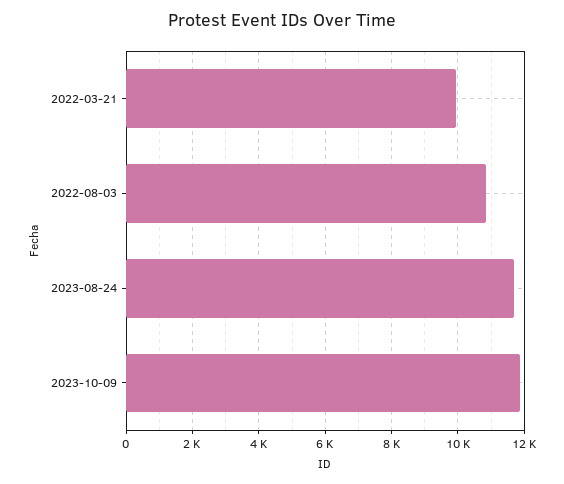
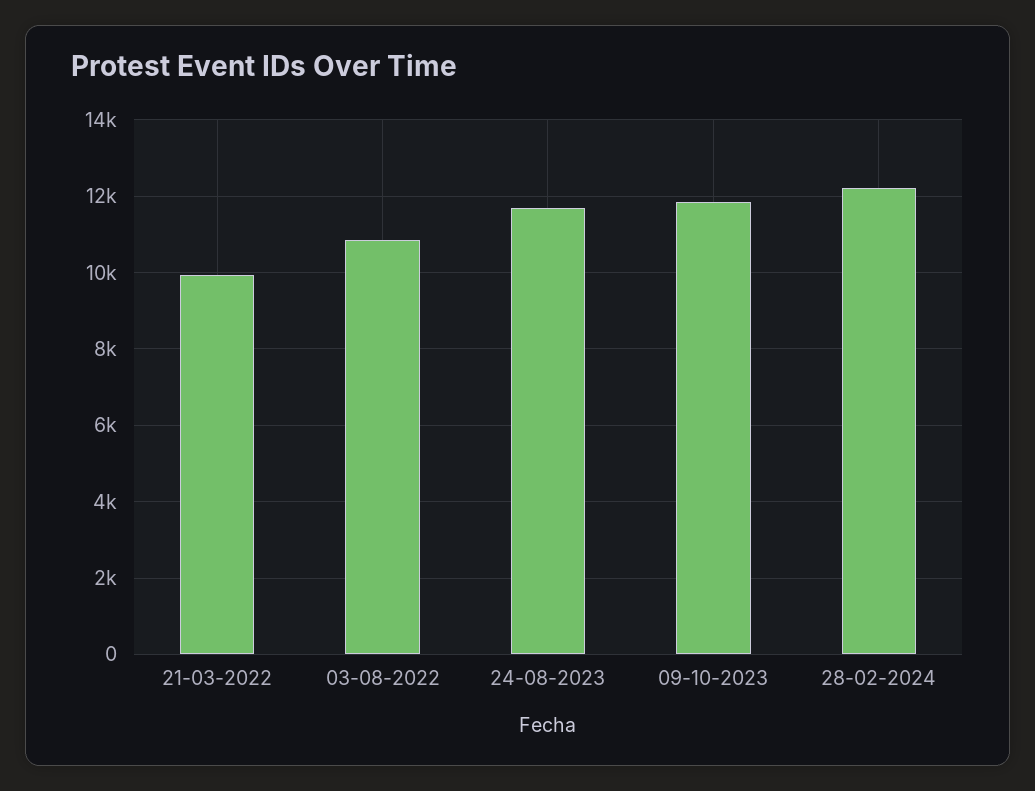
28-02-2024: none -> 12200

